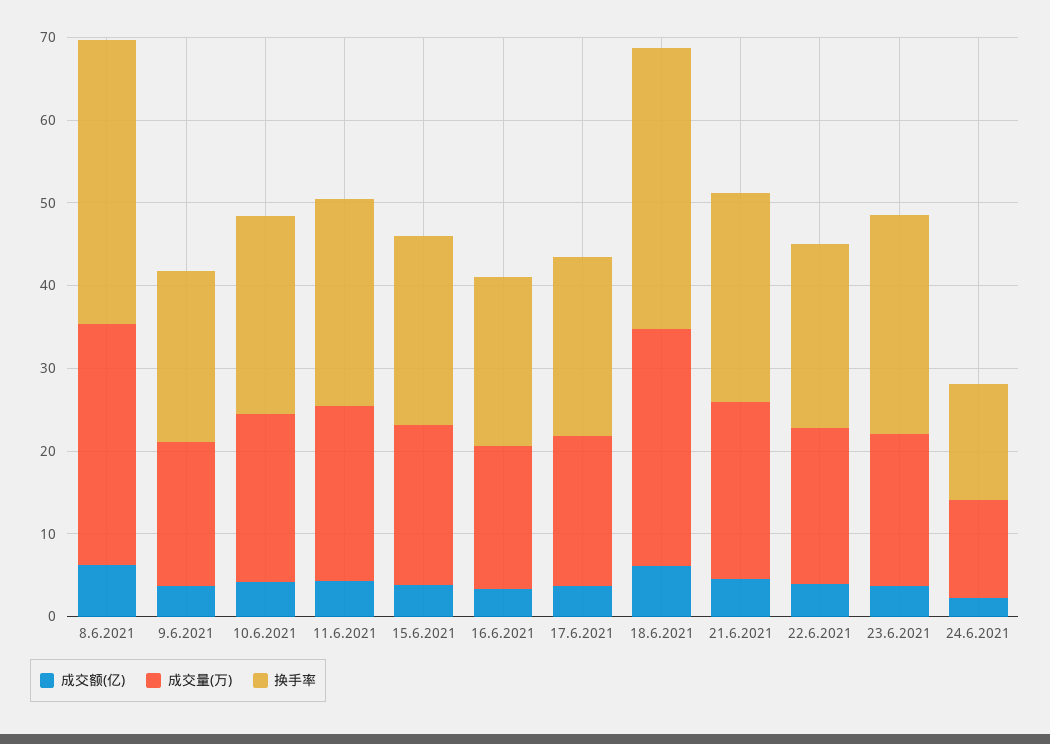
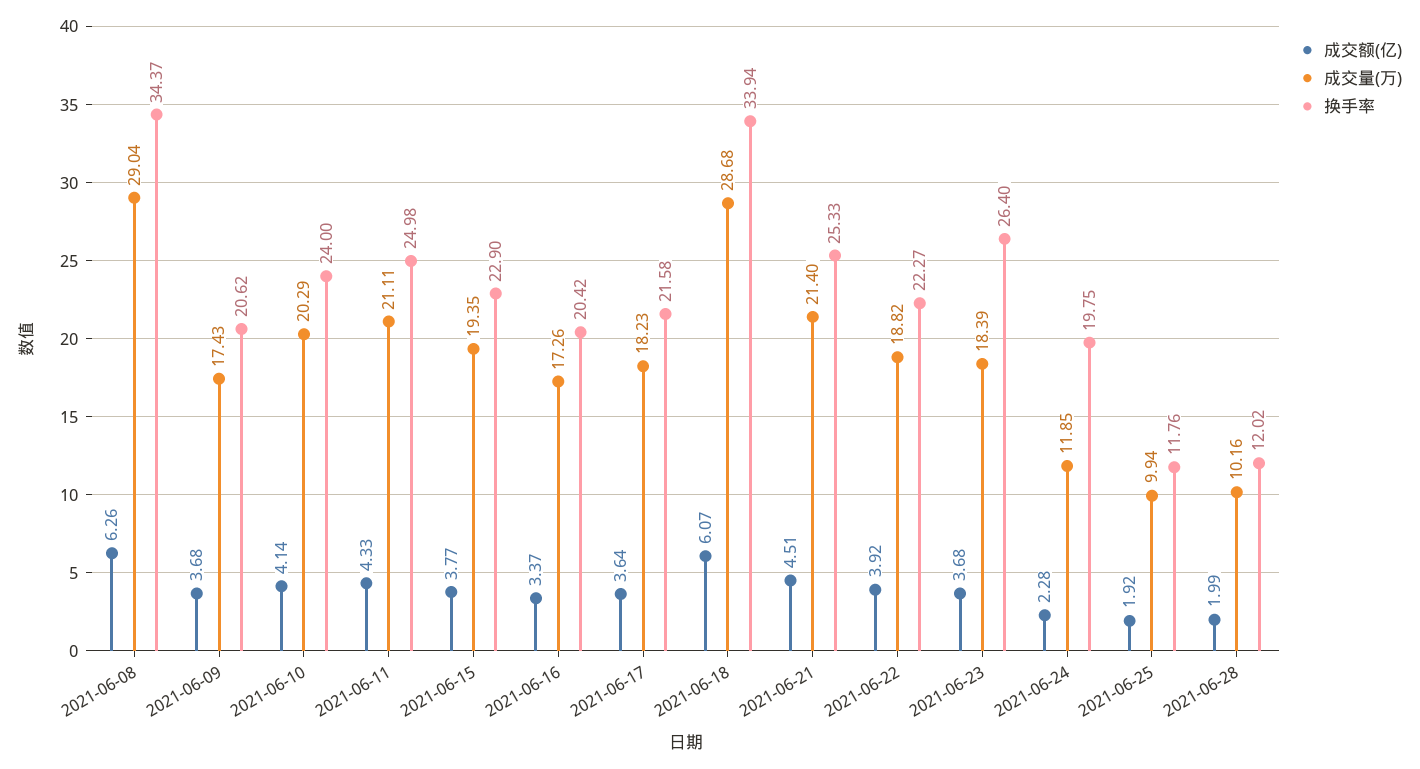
换手率, 24.6.2021: 14 -> 19.75
成交额(亿), 2021-06-25: none -> 1.92
成交量(万), 2021-06-25: none -> 9.94
换手率, 2021-06-25: none -> 11.76
成交额(亿), 2021-06-28: none -> 1.99
成交量(万), 2021-06-28: none -> 10.16
换手率, 2021-06-28: none -> 12.02

